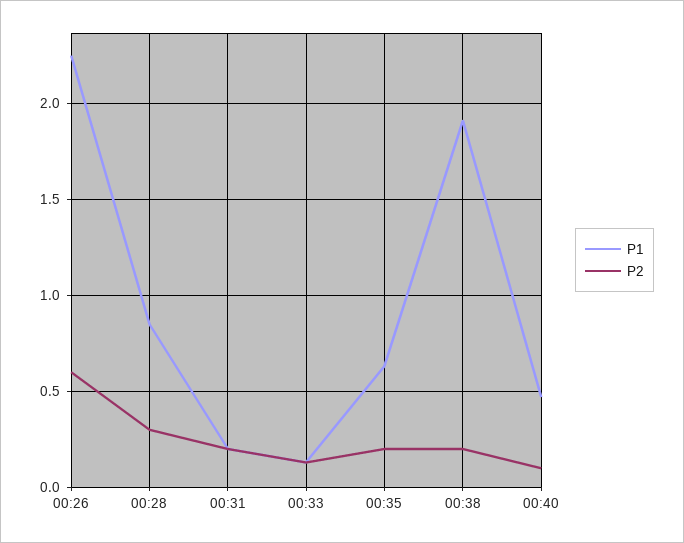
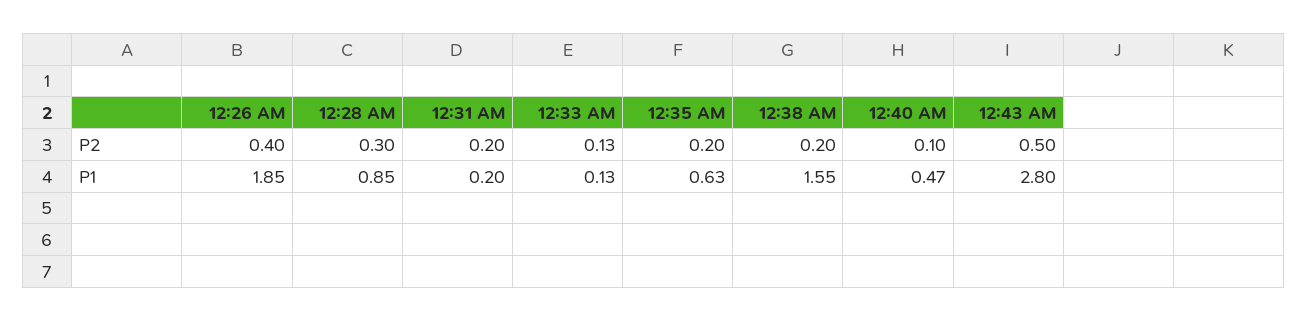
P1, 00:26: 2.25 -> 1.85
P2, 00:26: 0.6 -> 0.4
P1, 00:38: 1.9 -> 1.55
P2, 12:43 AM: none -> 0.5
P1, 12:43 AM: none -> 2.8

